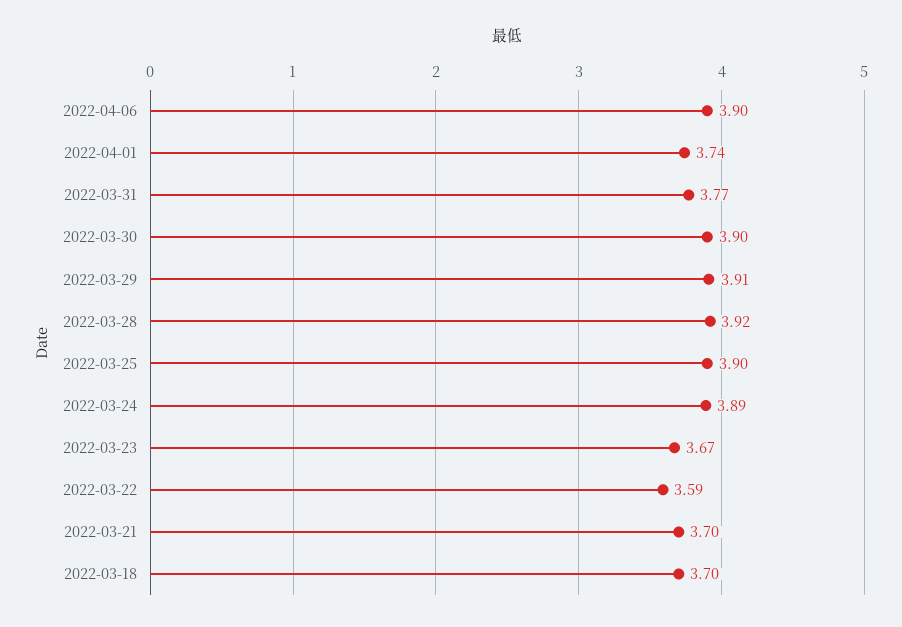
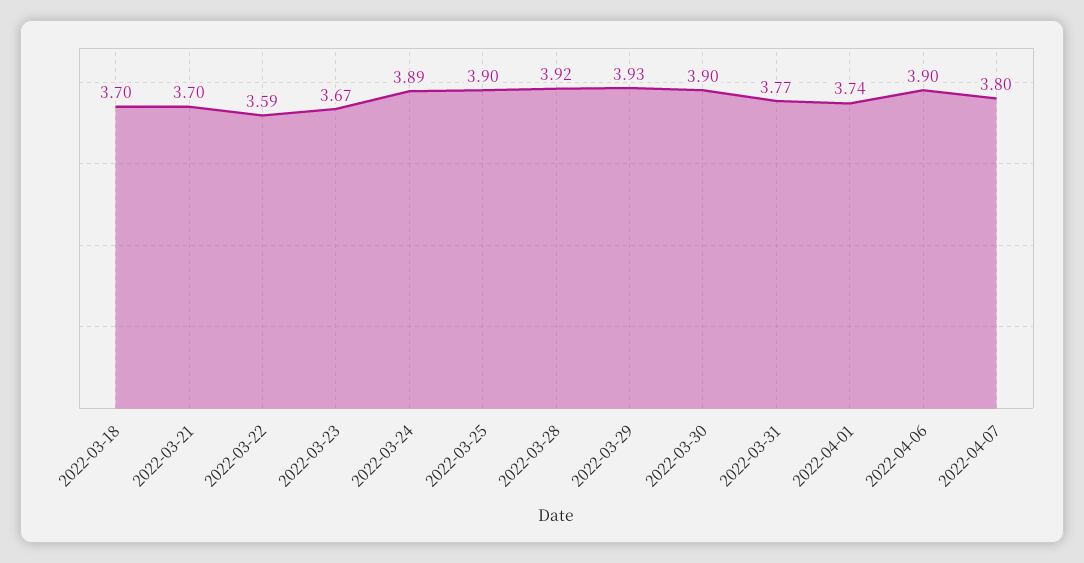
2022-03-29: 3.91 -> 3.93
2022-04-07: none -> 3.8

